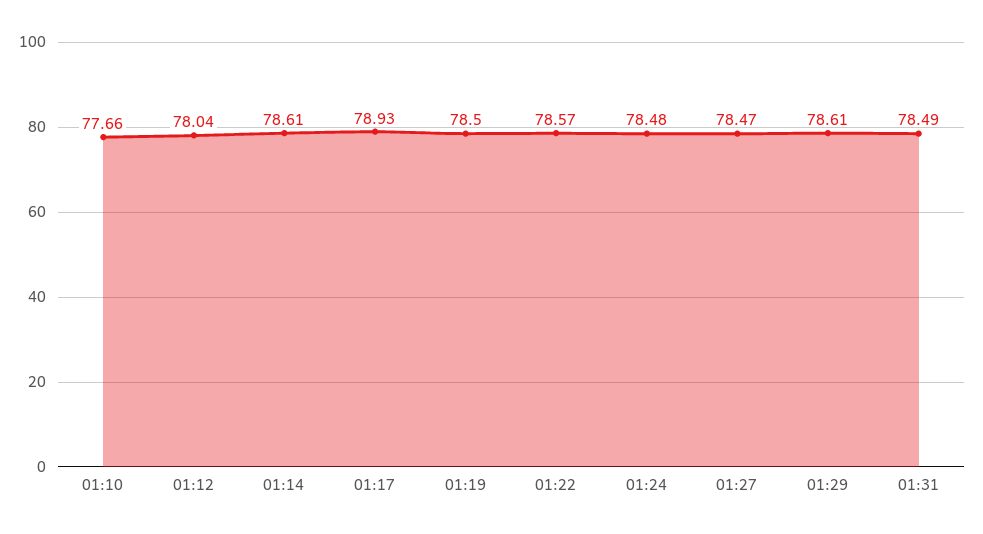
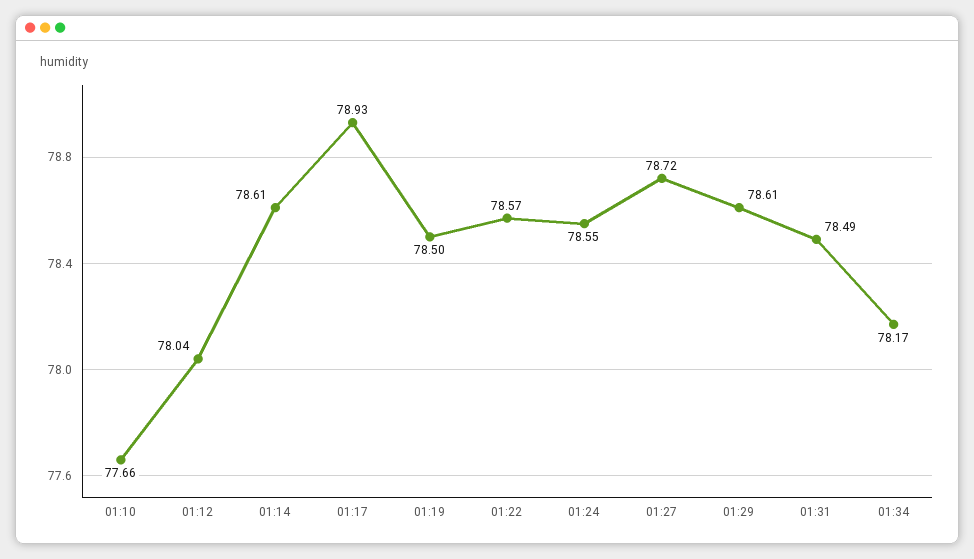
01:24: 78.48 -> 78.55
01:27: 78.47 -> 78.72
01:34: none -> 78.17

